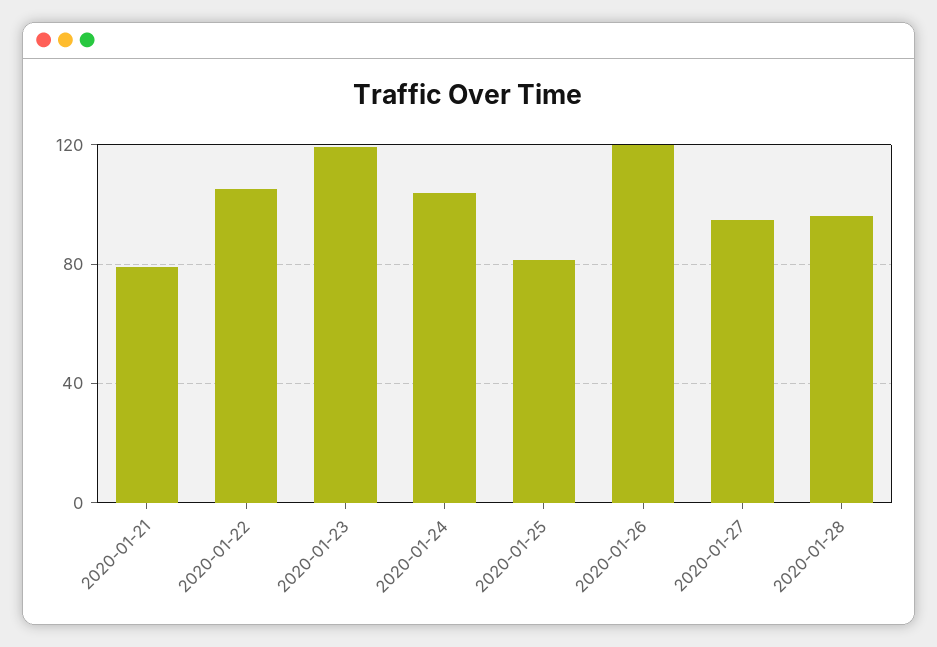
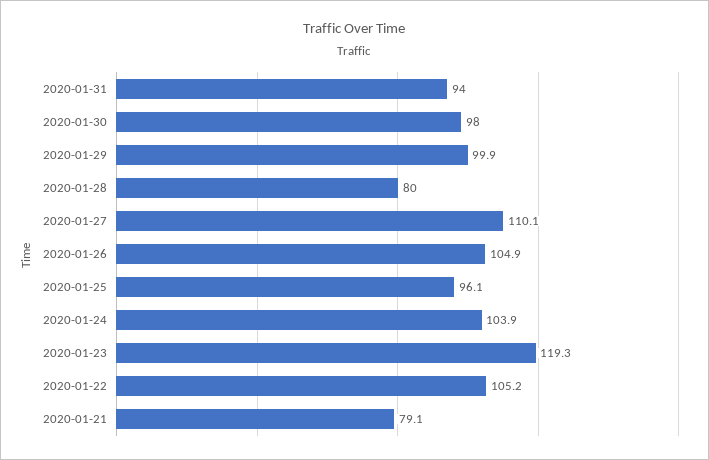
2020-01-25: 80 -> 96.1
2020-01-26: 120 -> 104.9
2020-01-27: 95 -> 110.1
2020-01-28: 95 -> 80
2020-01-31: none -> 94
2020-01-30: none -> 98
2020-01-29: none -> 99.9

